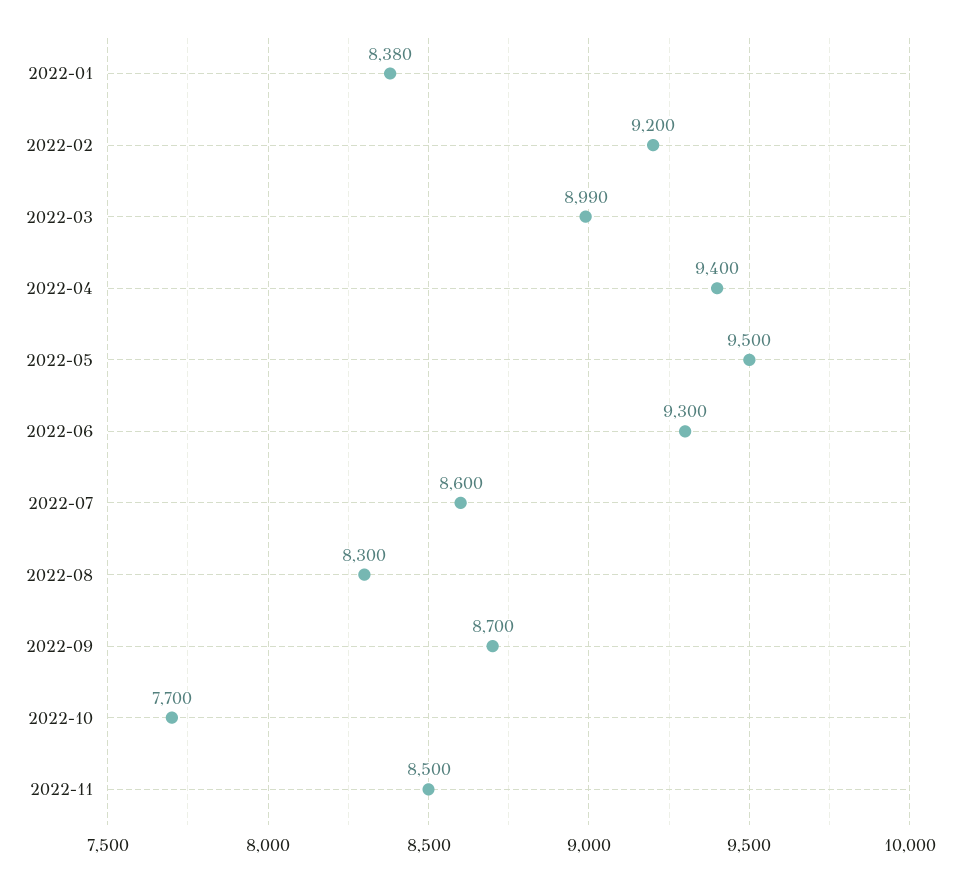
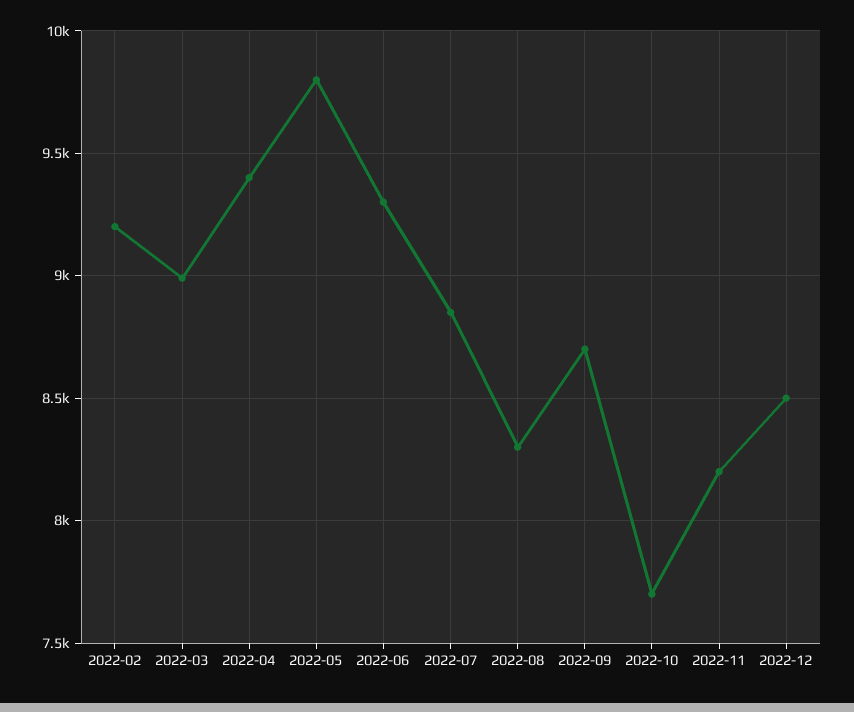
2022-01: 8380 -> none
2022-05: 9500 -> 9800
2022-07: 8600 -> 8850
2022-11: 8500 -> 8200
2022-12: none -> 8500

